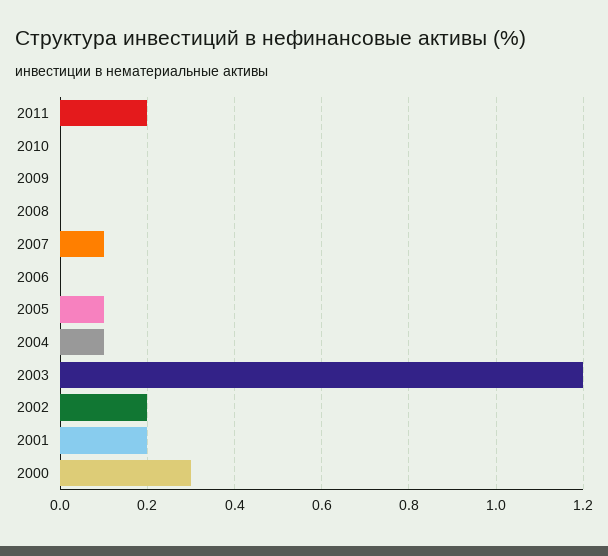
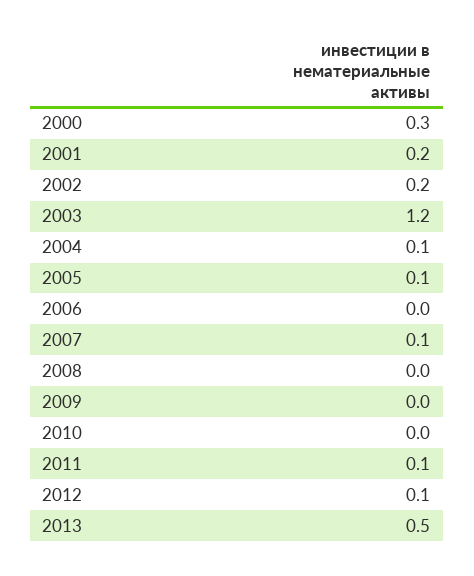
2011: 0.2 -> 0.1
2012: none -> 0.1
2013: none -> 0.5

